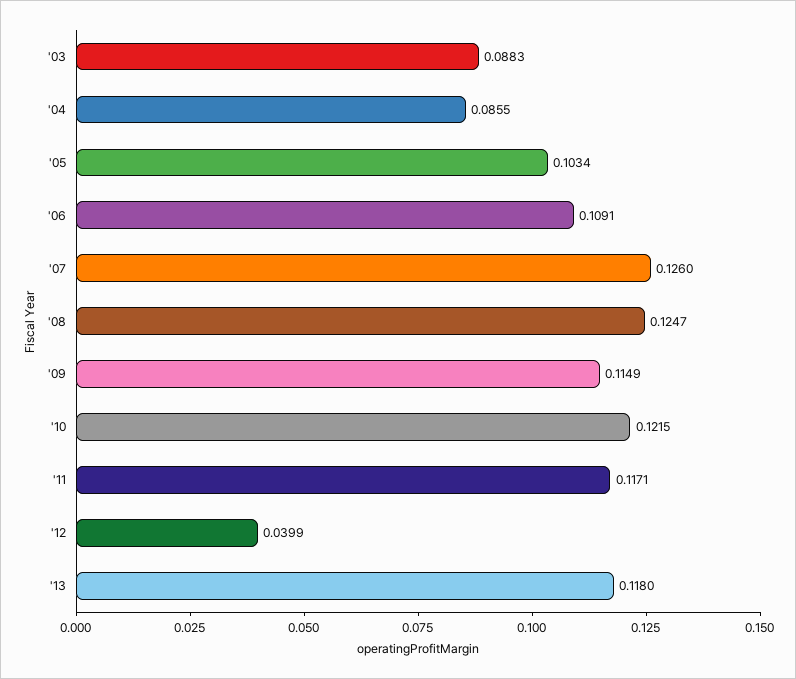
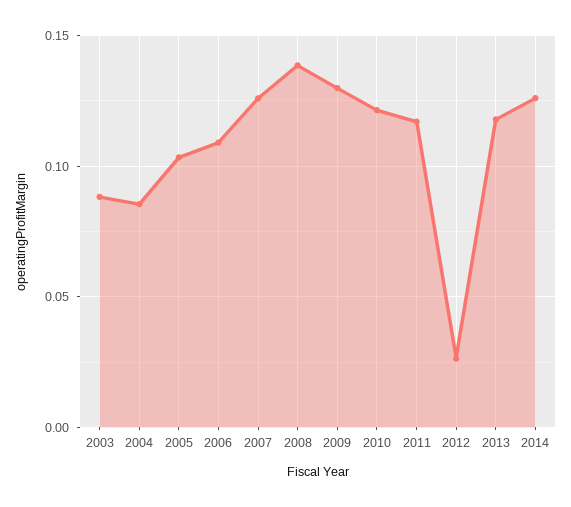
'08: 0.1247 -> 0.14
'09: 0.1149 -> 0.13
'12: 0.0399 -> 0.025
2014: none -> 0.125

